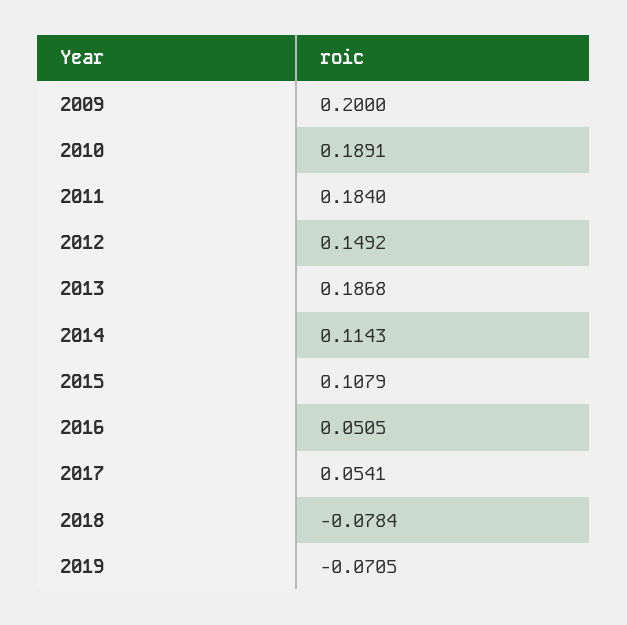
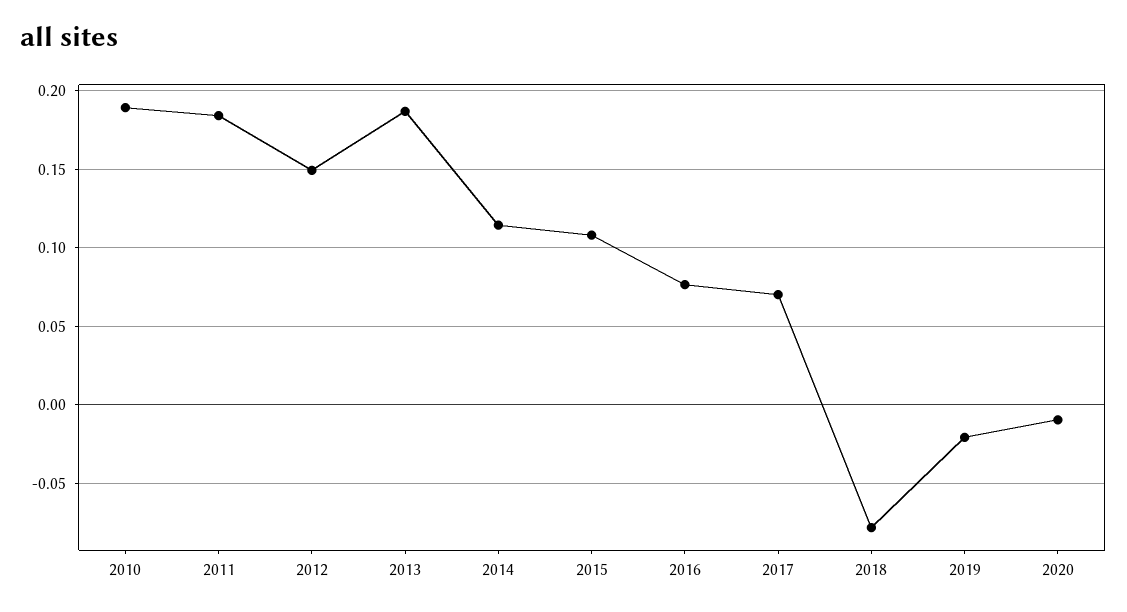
2009: 0.2 -> none
2016: 0.0505 -> 0.075
2017: 0.0541 -> 0.07
2019: -0.0705 -> -0.02
2020: none -> -0.01

